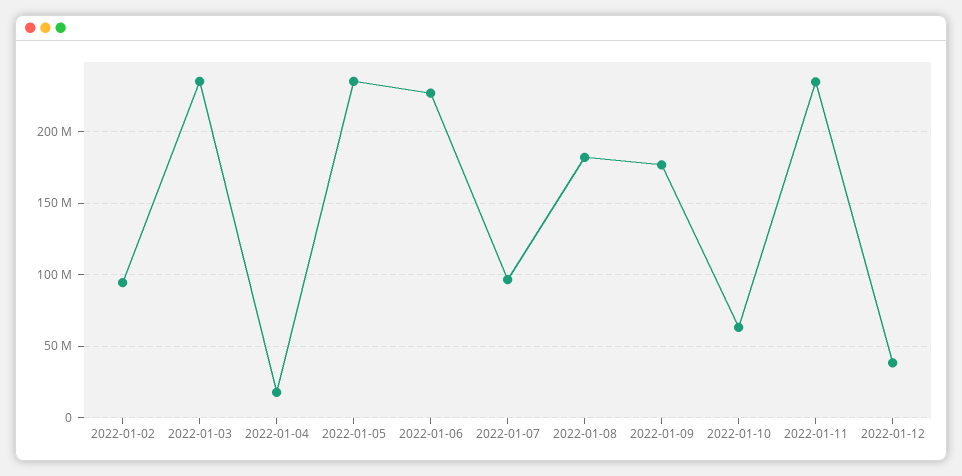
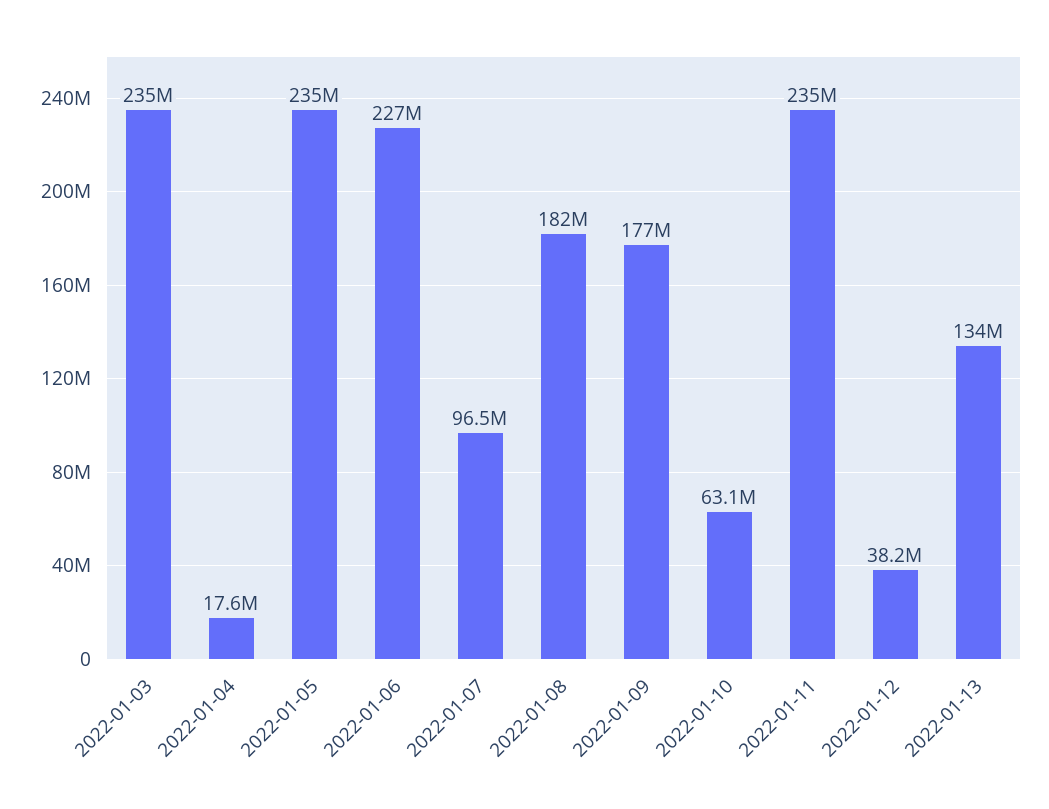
2022-01-02: 95000000 -> none
2022-01-13: none -> 134000000

